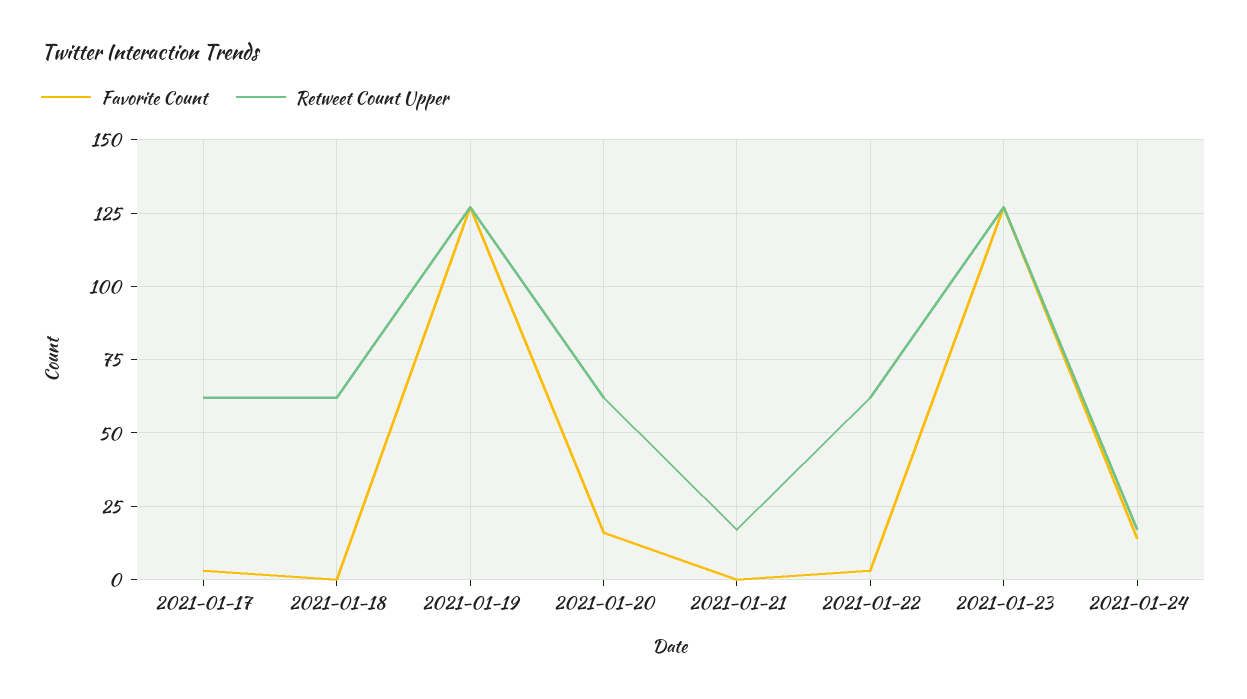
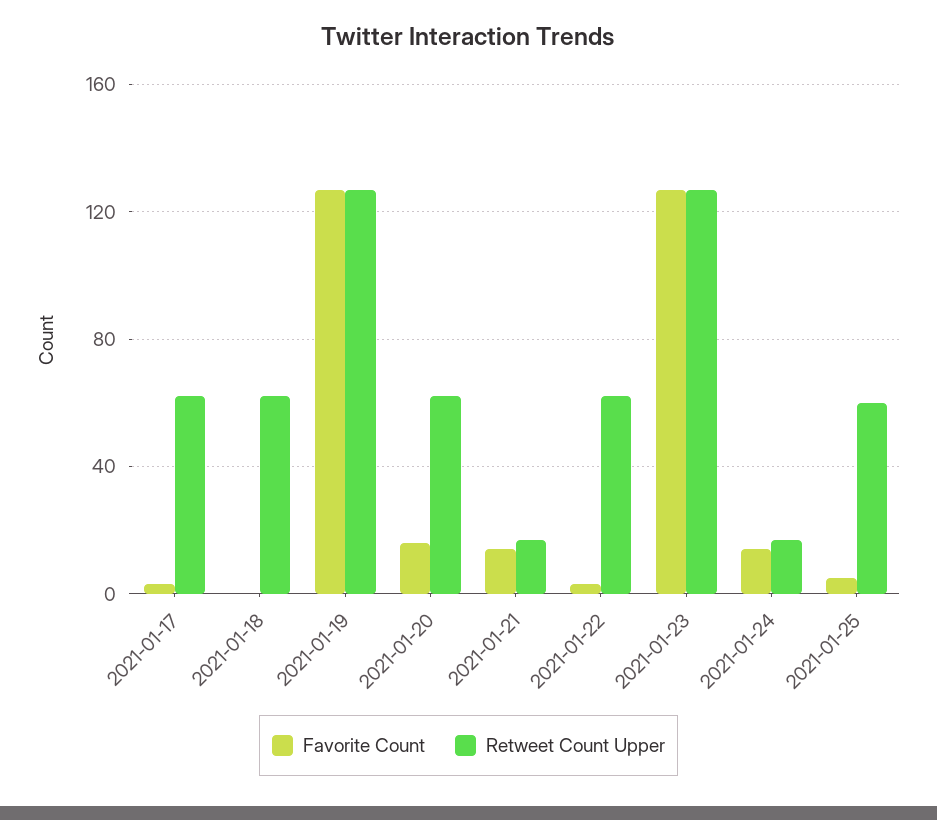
Favorite Count, 2021-01-21: 0 -> 15
Favorite Count, 2021-01-25: none -> 5
Retweet Count Upper, 2021-01-25: none -> 60

